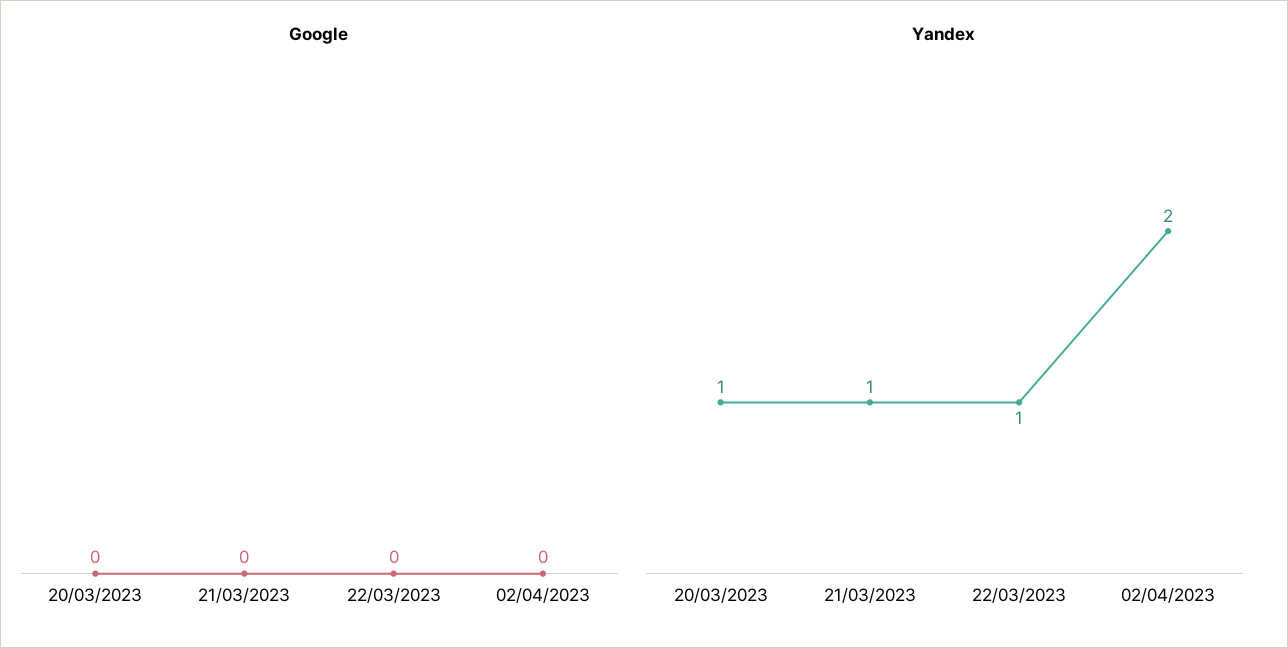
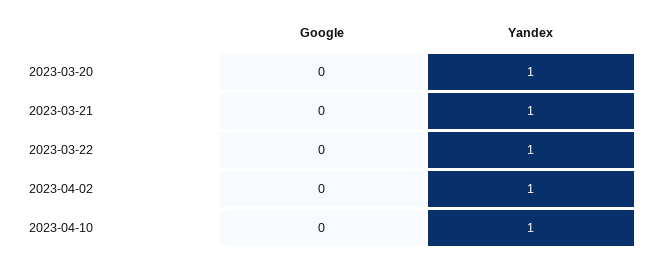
Yandex, 02/04/2023: 2 -> 1
Google, 2023-04-10: none -> 0
Yandex, 2023-04-10: none -> 1

